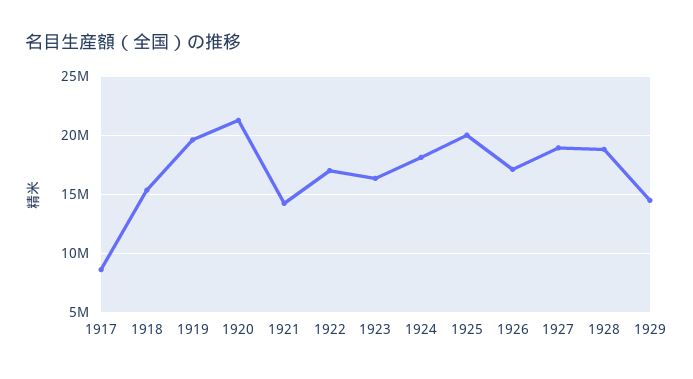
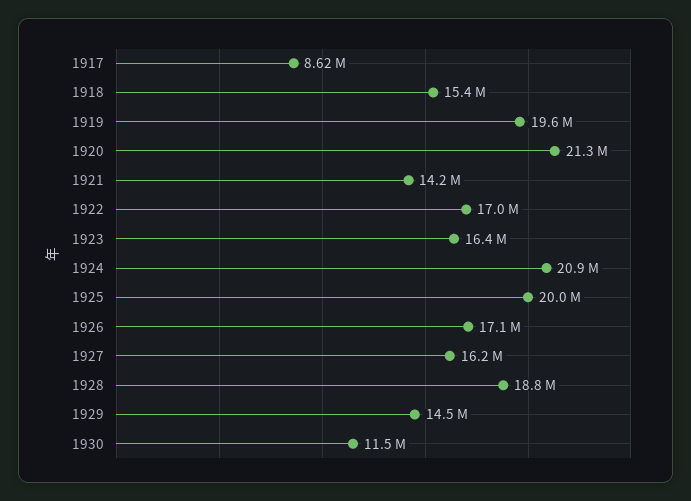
1924: 18000000 -> 20900000
1927: 19000000 -> 16200000
1930: none -> 11500000

